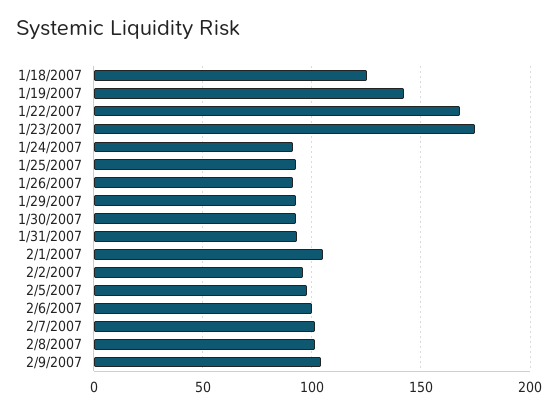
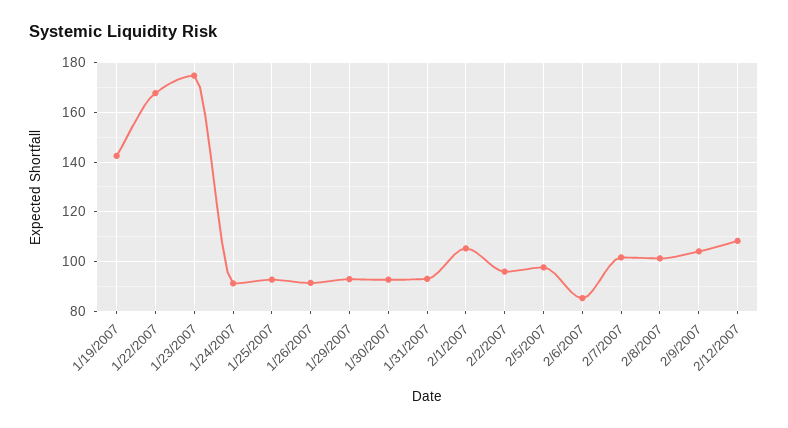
1/18/2007: 125 -> none
2/6/2007: 100 -> 85
2/12/2007: none -> 107.5

